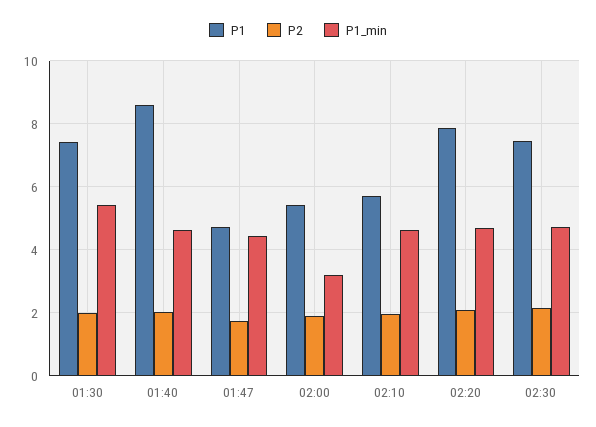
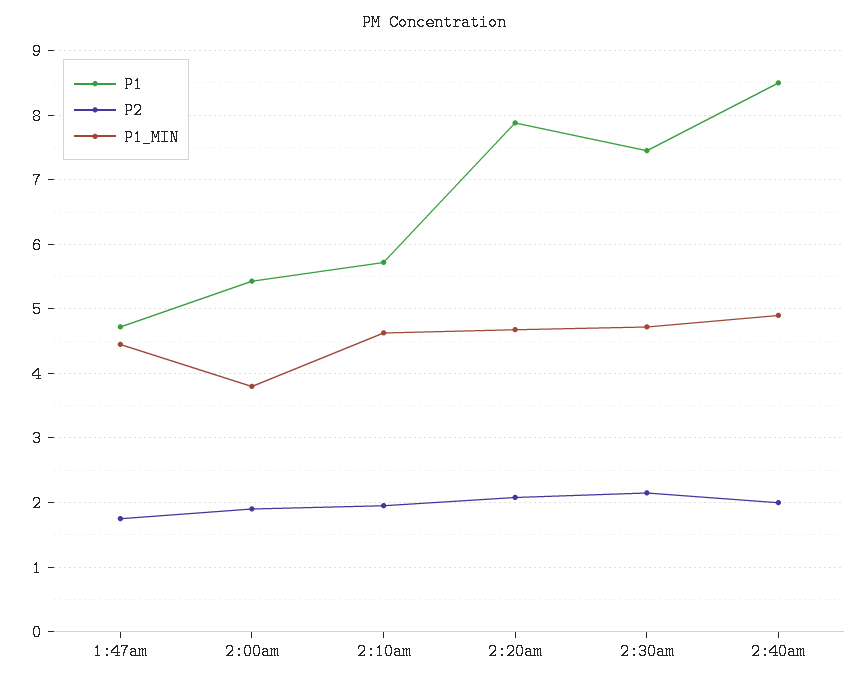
P1, 01:30: 7.4 -> none
P2, 01:30: 2 -> none
P1_min, 01:30: 5.4 -> none
P1, 01:40: 8.6 -> none
P2, 01:40: 2 -> none
P1_min, 01:40: 4.6 -> none
P1_min, 02:00: 3.2 -> 3.8
P1, 2:40am: none -> 8.5
P2, 2:40am: none -> 2
P1_min, 2:40am: none -> 4.9

